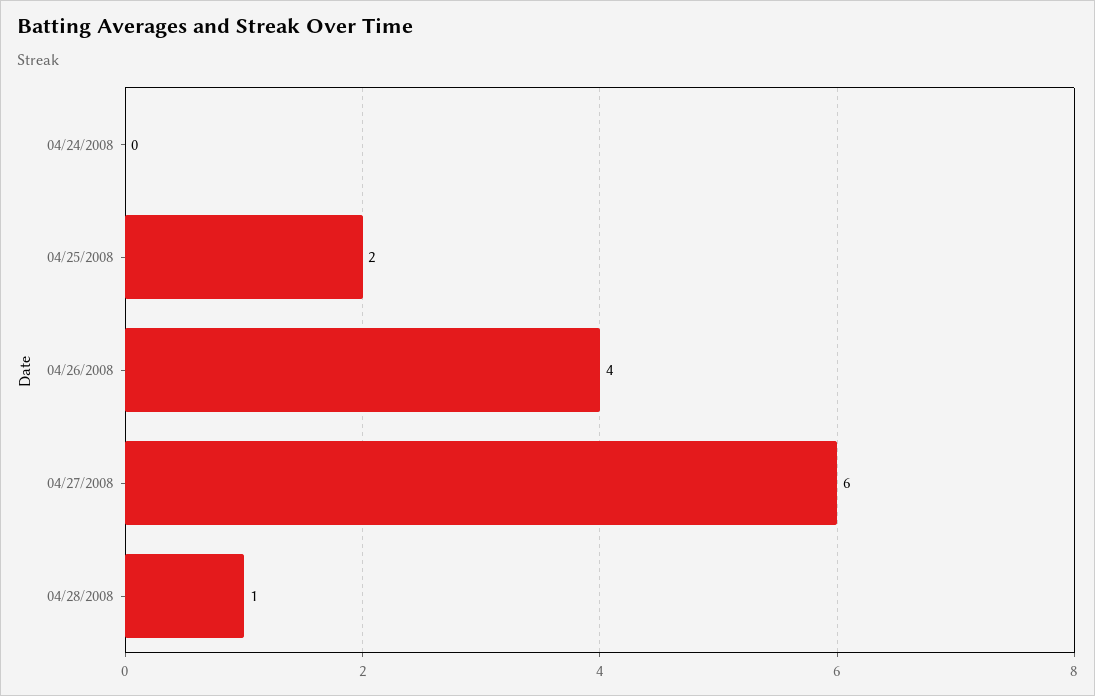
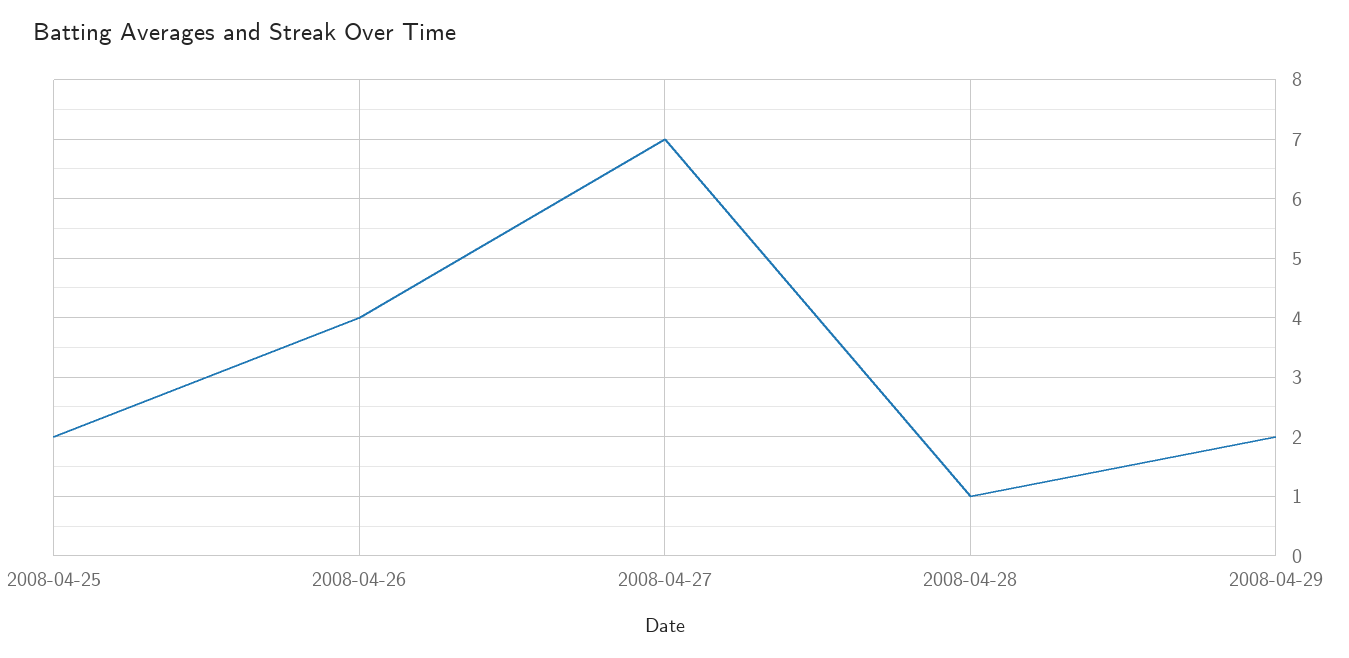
04/24/2008: 0 -> none
04/27/2008: 6 -> 7
2008-04-29: none -> 2

